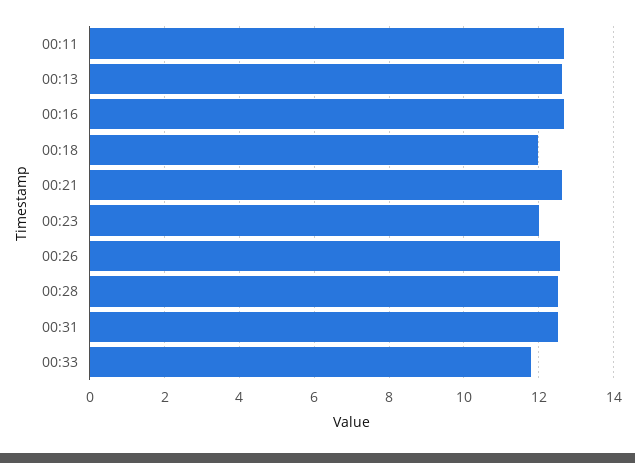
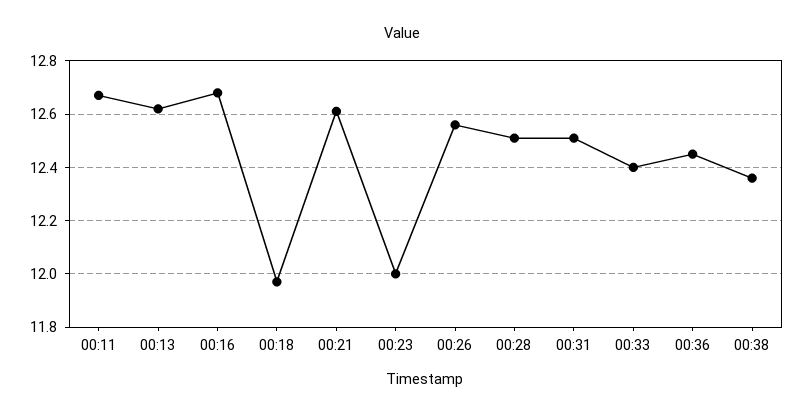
00:33: 11.8 -> 12.4
00:36: none -> 12.45
00:38: none -> 12.35

